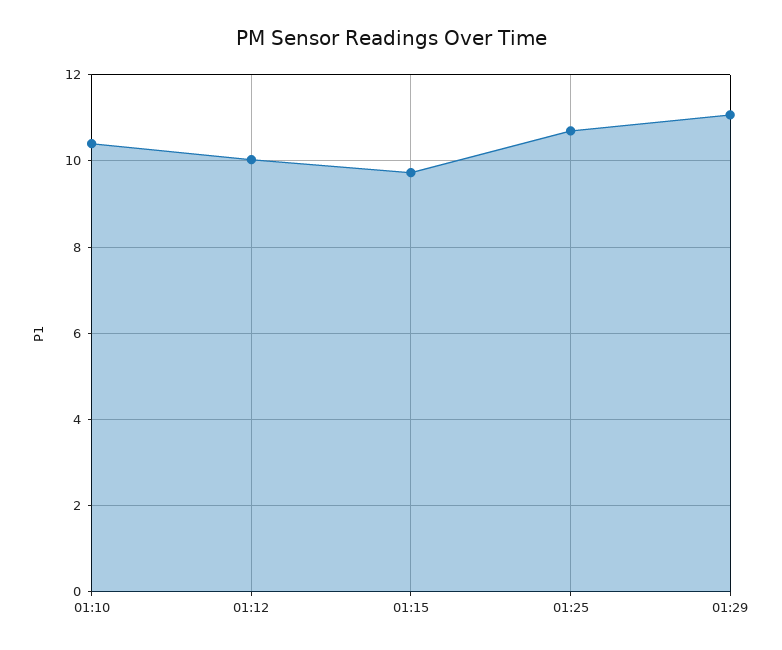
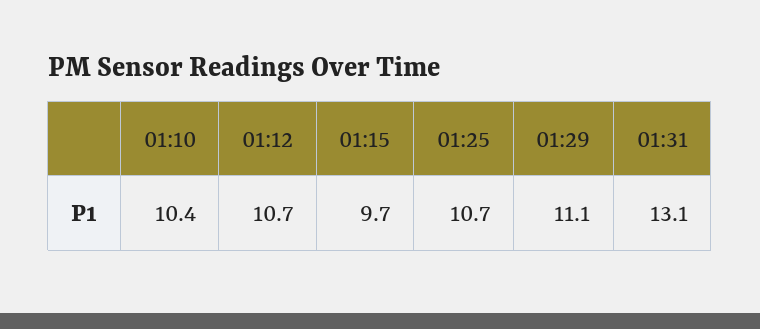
01:12: 10 -> 10.7
01:31: none -> 13.1

